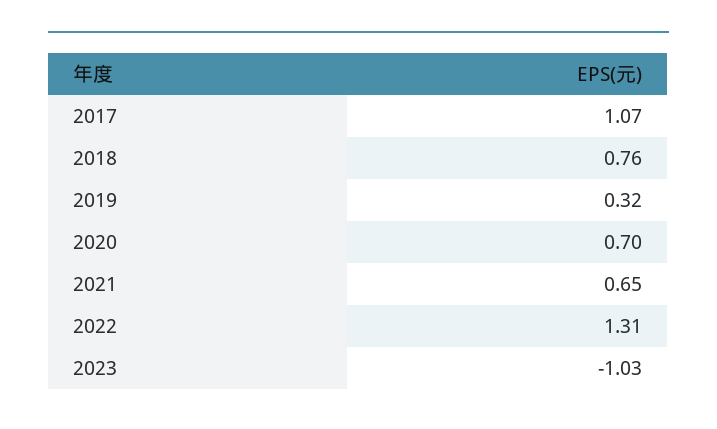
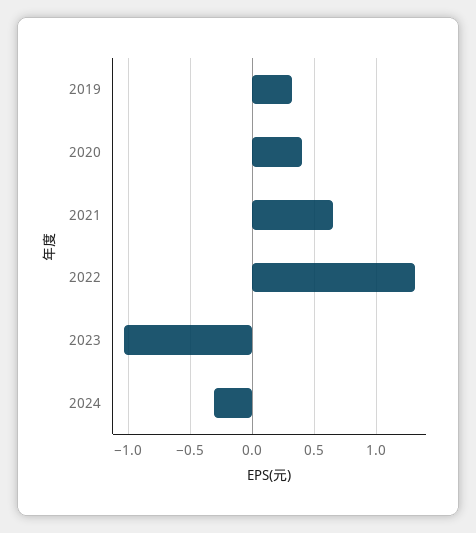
2017: 1.07 -> none
2018: 0.76 -> none
2020: 0.7 -> 0.4
2024: none -> -0.3

